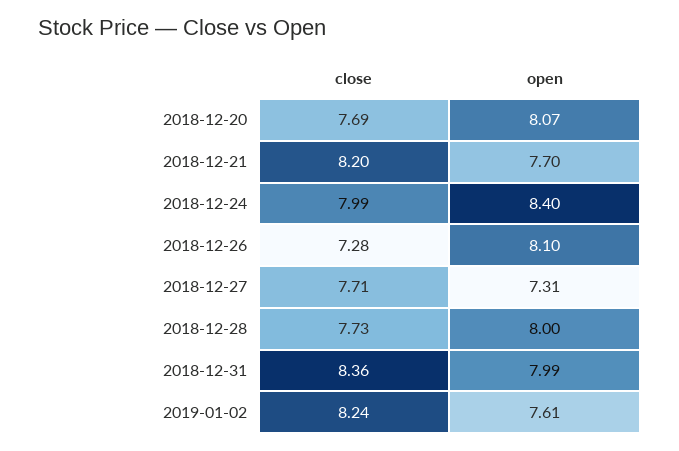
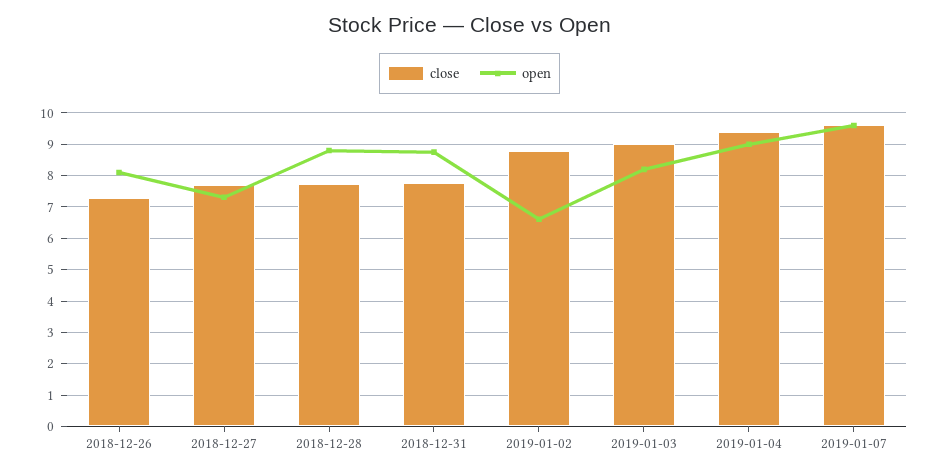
close, 2018-12-20: 7.69 -> none
open, 2018-12-20: 8.07 -> none
close, 2018-12-21: 8.2 -> none
open, 2018-12-21: 7.7 -> none
close, 2018-12-24: 7.99 -> none
open, 2018-12-24: 8.4 -> none
open, 2018-12-28: 8 -> 8.8
close, 2018-12-31: 8.36 -> 7.8
open, 2018-12-31: 7.99 -> 8.8
close, 2019-01-02: 8.24 -> 8.8
open, 2019-01-02: 7.61 -> 6.6
close, 2019-01-03: none -> 9
open, 2019-01-03: none -> 8.2
close, 2019-01-04: none -> 9.4
open, 2019-01-04: none -> 9
close, 2019-01-07: none -> 9.6
open, 2019-01-07: none -> 9.6

